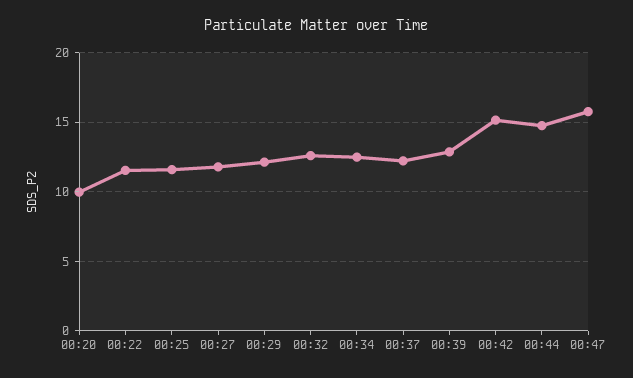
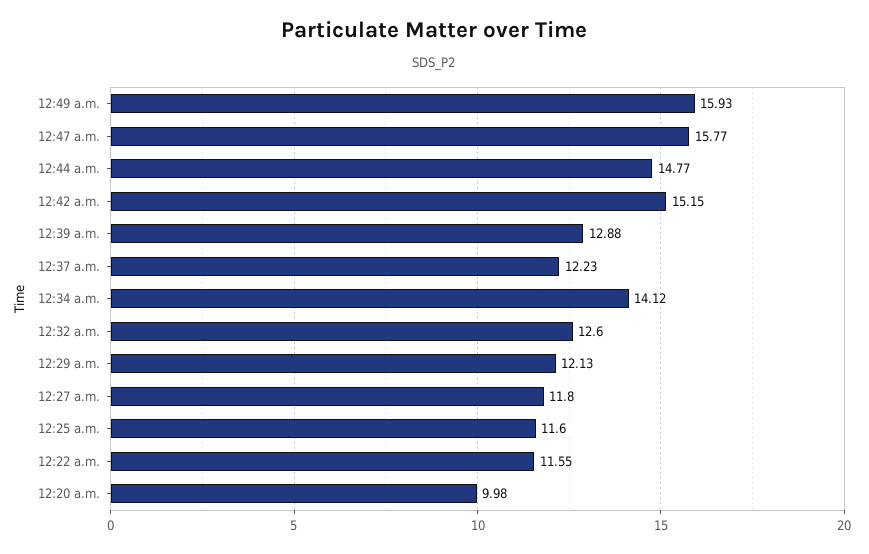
00:34: 12.5 -> 14.12
12:49 a.m.: none -> 15.93

